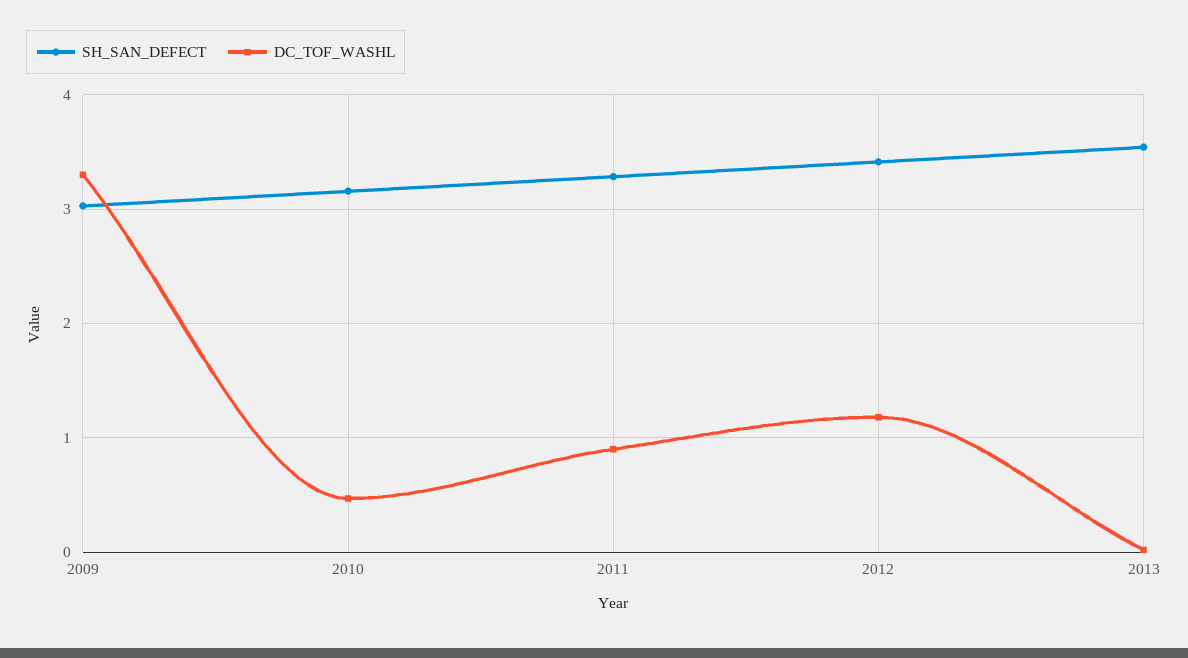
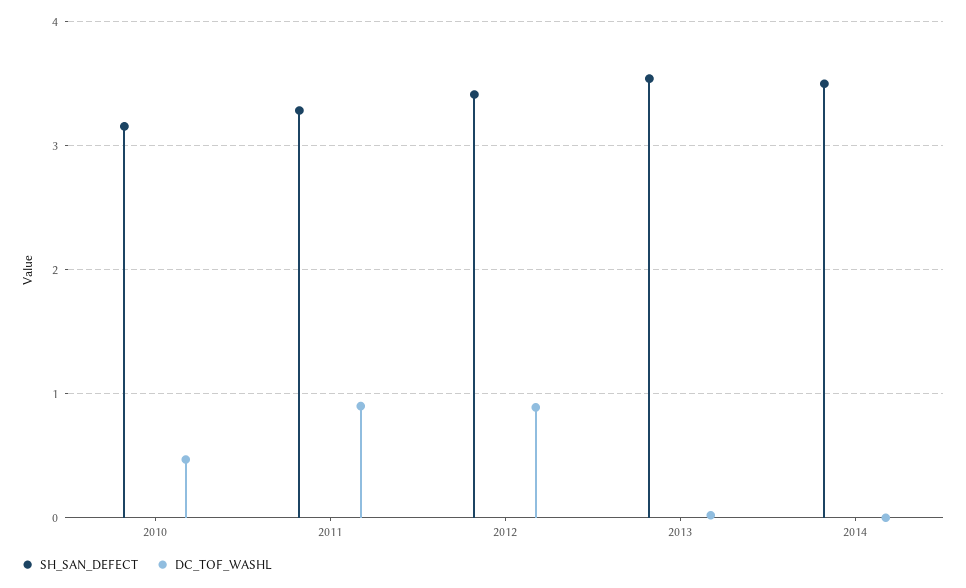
SH_SAN_DEFECT, 2009: 3 -> none
DC_TOF_WASHL, 2009: 3.3 -> none
DC_TOF_WASHL, 2012: 1.2 -> 0.9
SH_SAN_DEFECT, 2014: none -> 3.5
DC_TOF_WASHL, 2014: none -> 0

